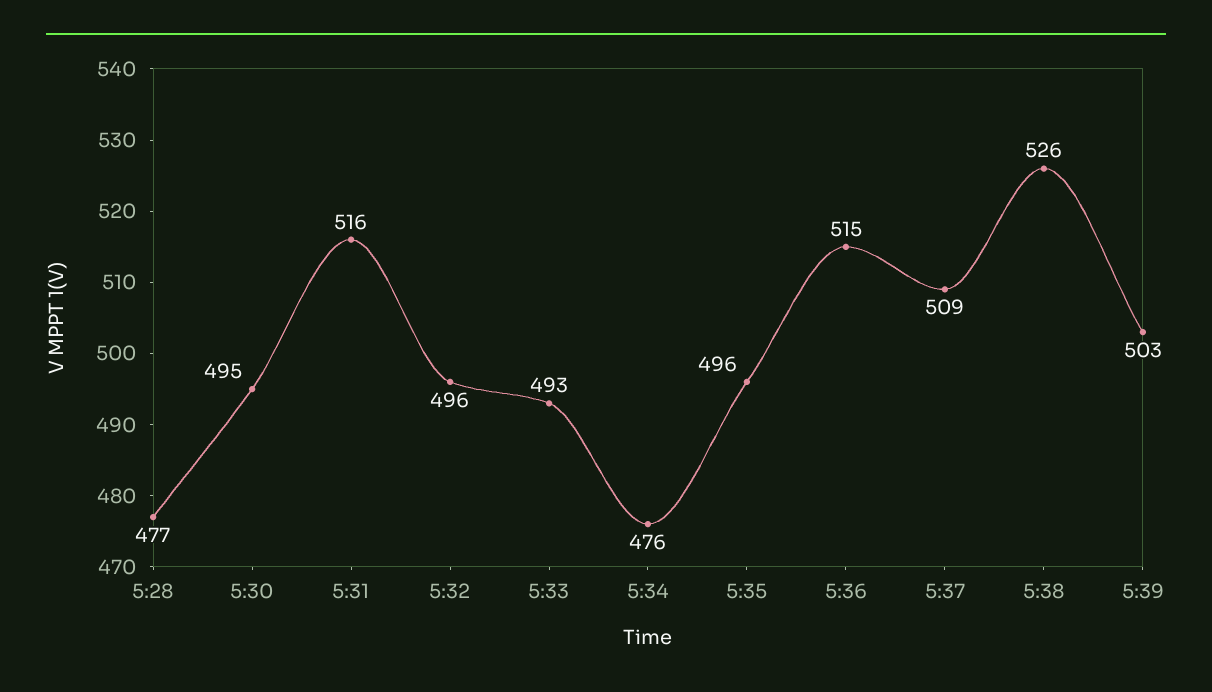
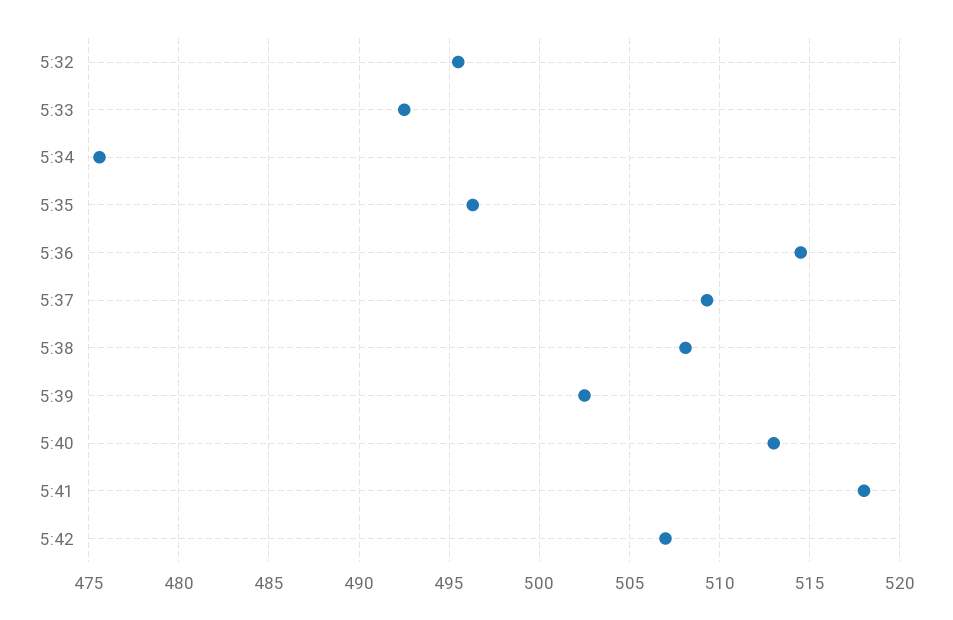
5:28: 477 -> none
5:30: 495 -> none
5:31: 516 -> none
5:38: 526 -> 508
5:40: none -> 513
5:41: none -> 518
5:42: none -> 507

